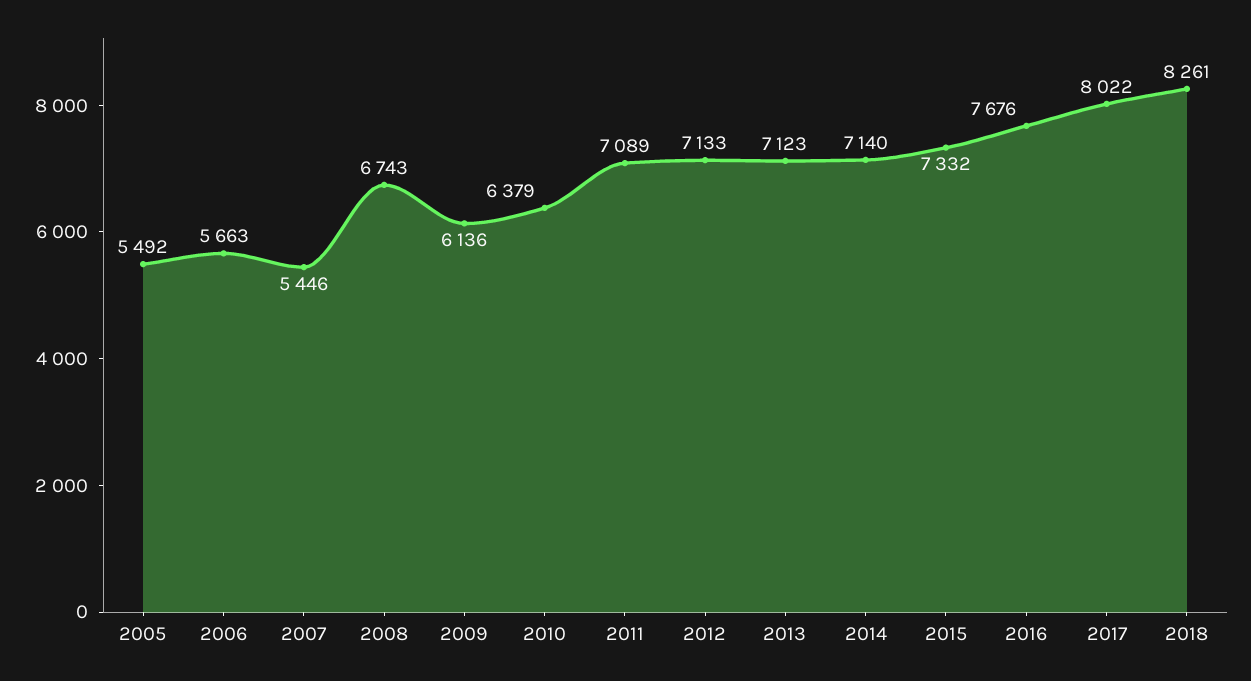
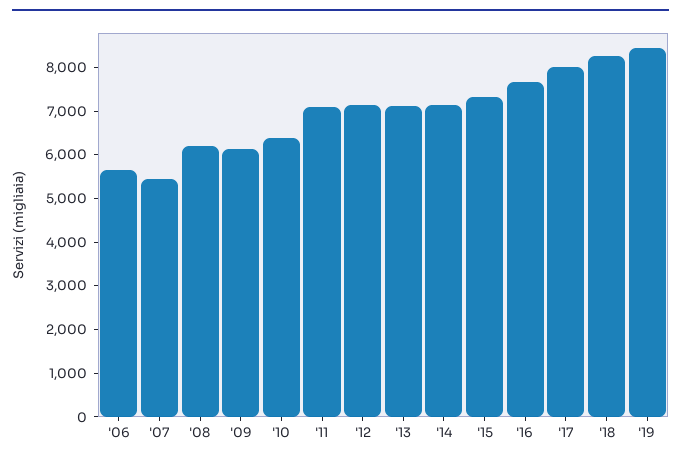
2005: 5492 -> none
2008: 6743 -> 6200
'19: none -> 8400

